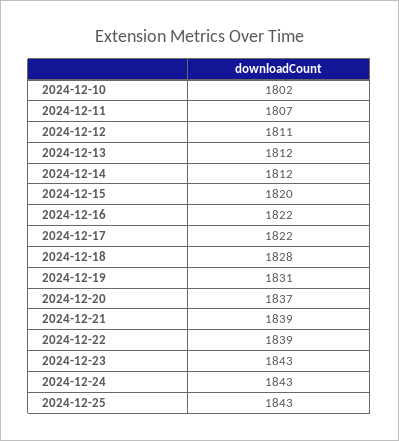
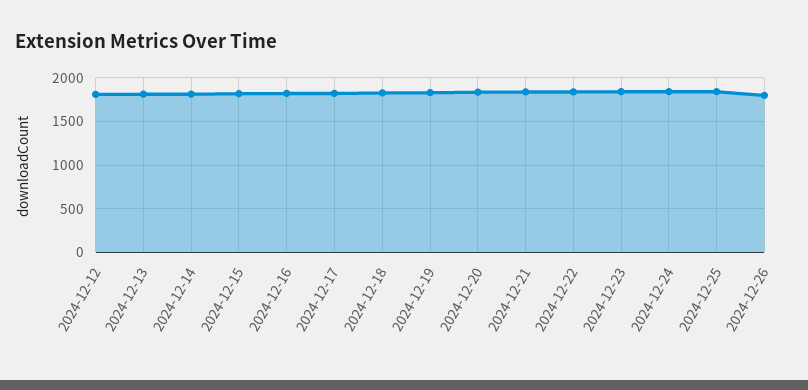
2024-12-10: 1802 -> none
2024-12-11: 1807 -> none
2024-12-26: none -> 1800

